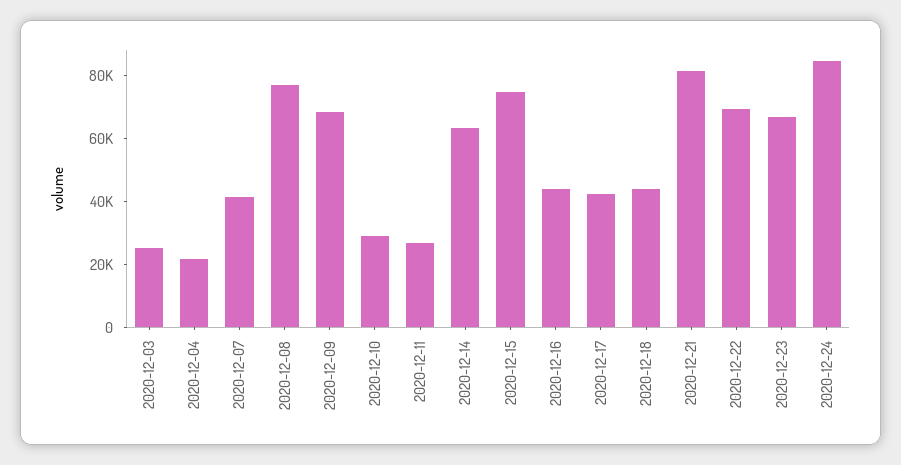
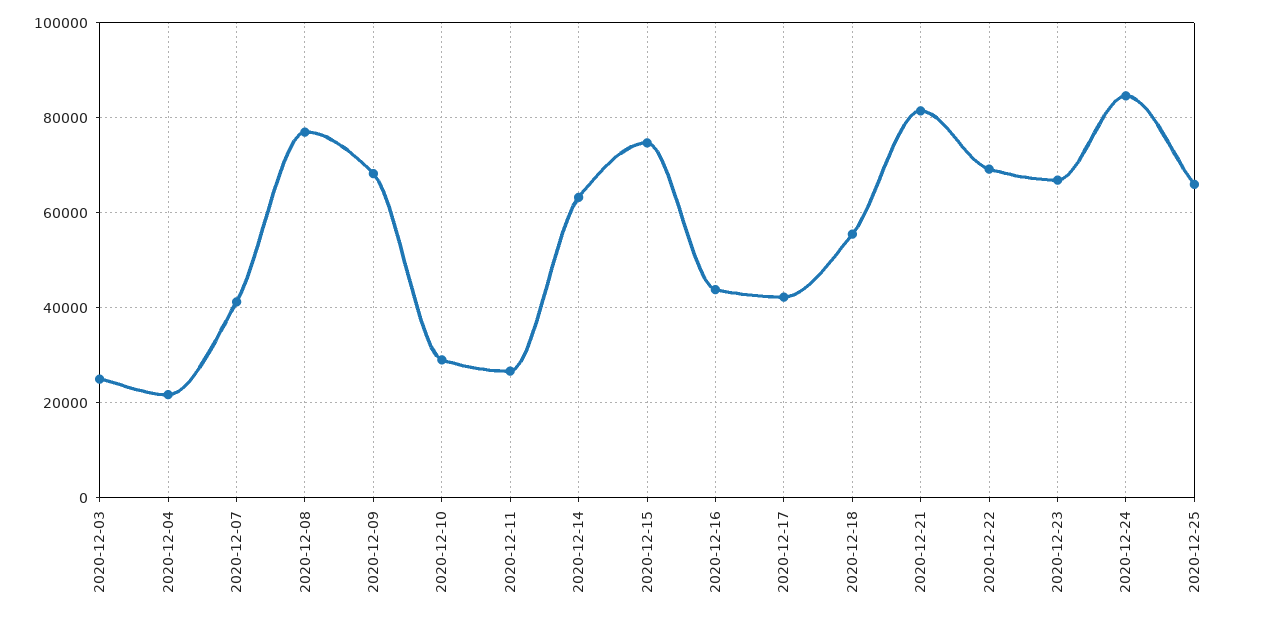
2020-12-18: 45000 -> 56000
2020-12-25: none -> 66000

